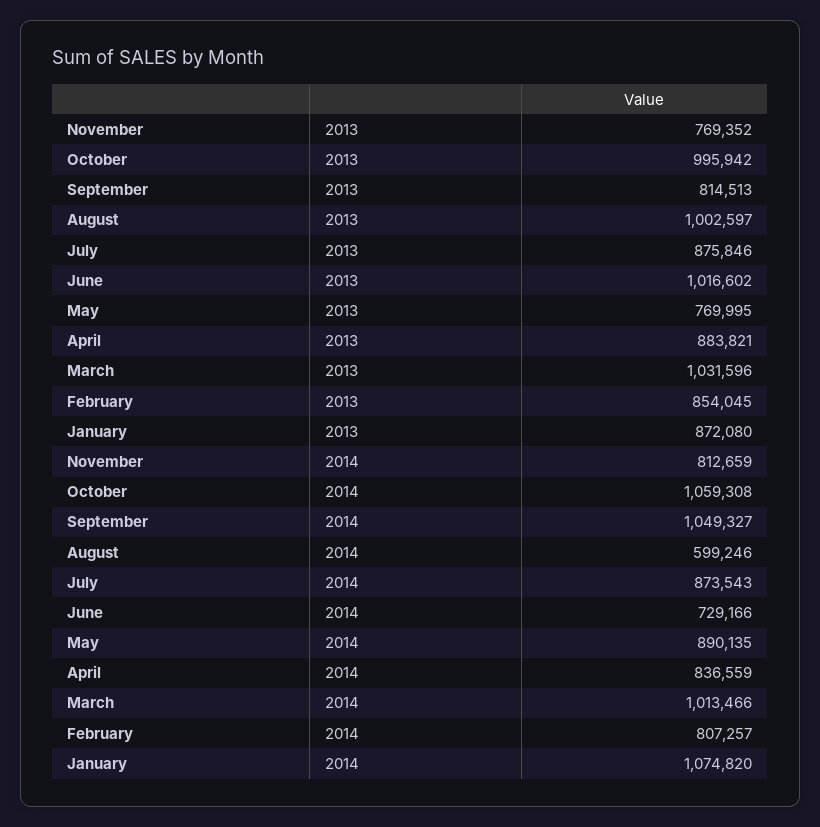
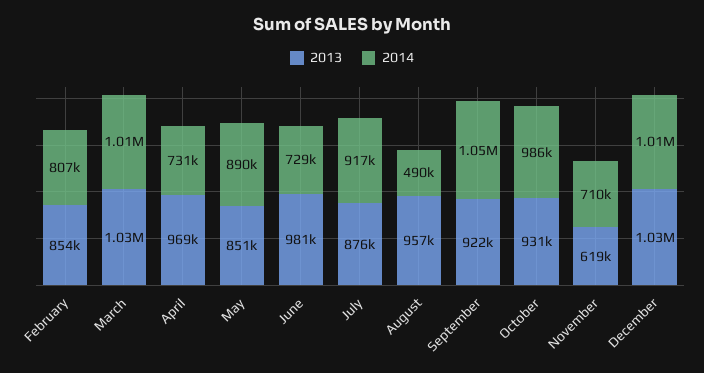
2013, November: 769352 -> 619000
2013, October: 995942 -> 931000
2013, September: 814513 -> 922000
2013, August: 1002597 -> 957000
2013, June: 1016602 -> 981000
2013, May: 769995 -> 851000
2013, April: 883821 -> 969000
2013, January: 872080 -> none
2014, November: 812659 -> 710000
2014, October: 1059308 -> 986000
2014, August: 599246 -> 490000
2014, July: 873543 -> 917000
2014, April: 836559 -> 731000
2014, January: 1074820 -> none
2013, December: none -> 1030000
2014, December: none -> 1010000

